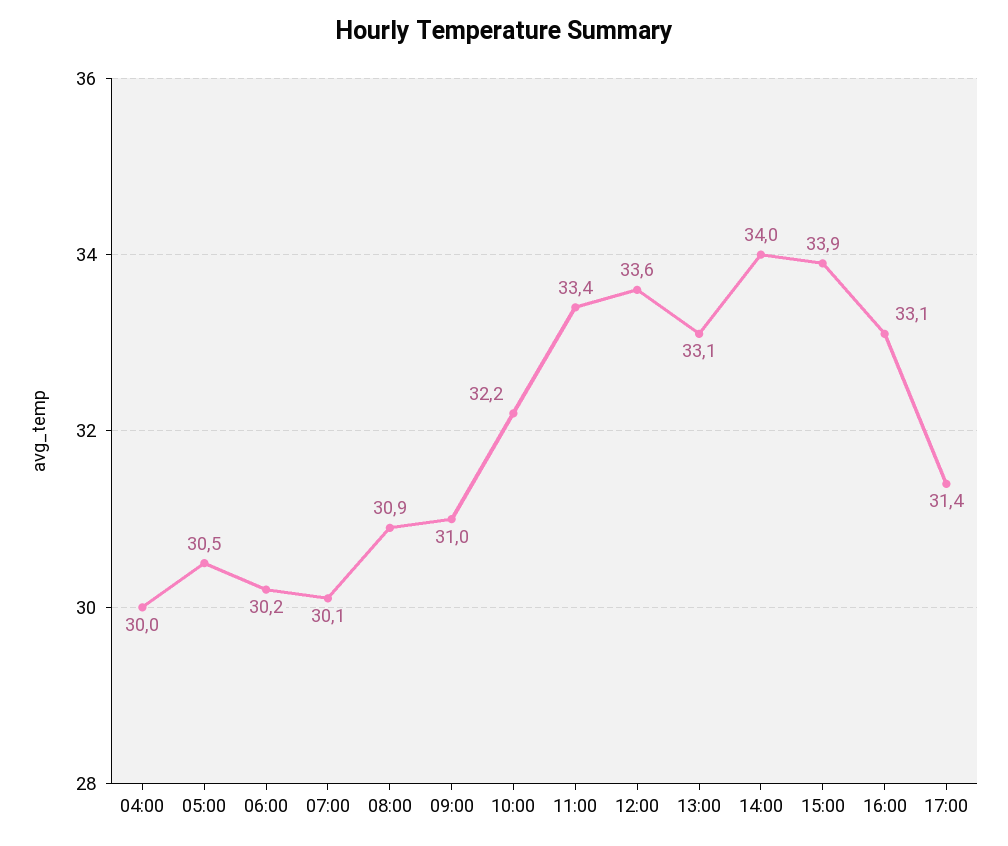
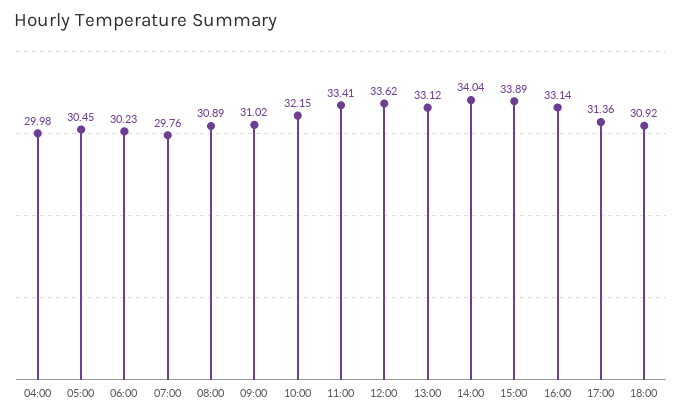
07:00: 30.1 -> 29.76
18:00: none -> 30.92

